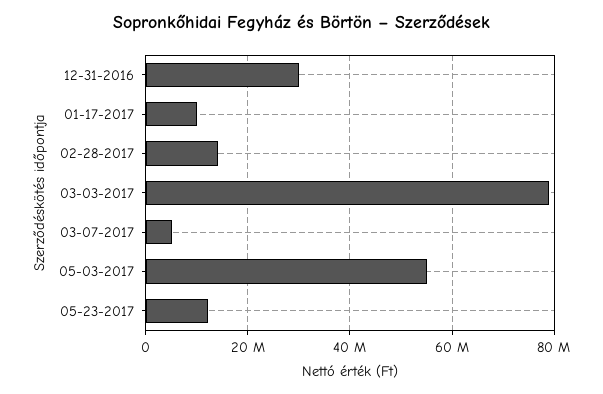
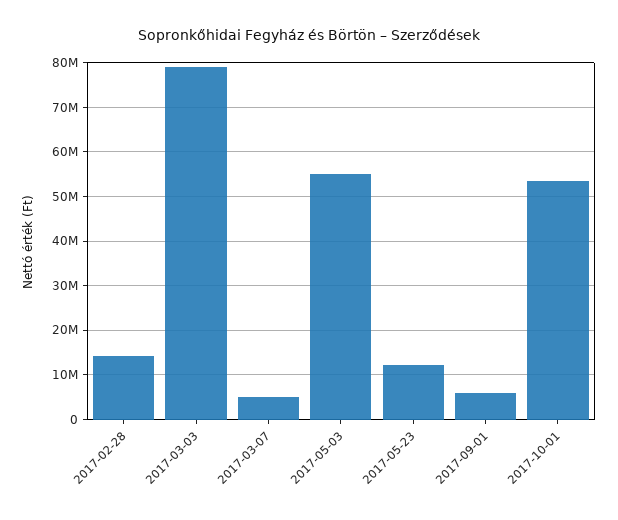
12-31-2016: 30000000 -> none
01-17-2017: 10000000 -> none
2017-09-01: none -> 6000000
2017-10-01: none -> 54000000

